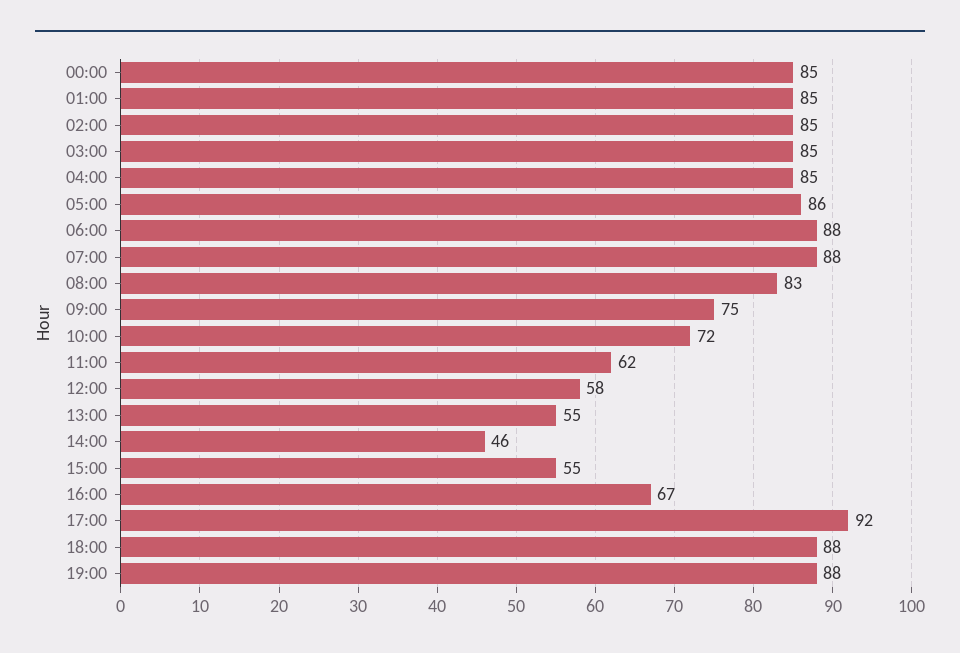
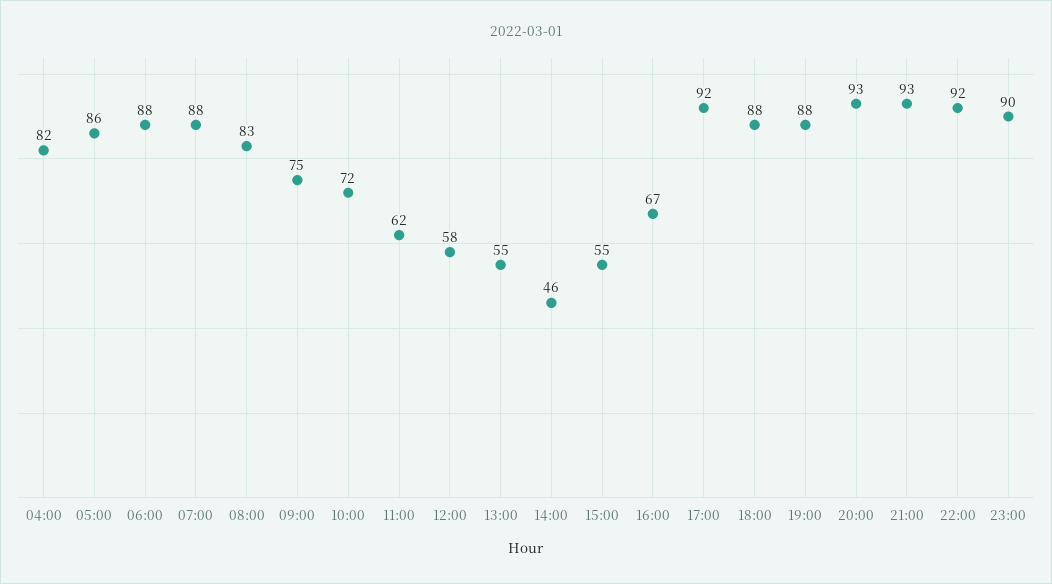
00:00: 85 -> none
01:00: 85 -> none
02:00: 85 -> none
03:00: 85 -> none
04:00: 85 -> 82
20:00: none -> 93
21:00: none -> 93
22:00: none -> 92
23:00: none -> 90

